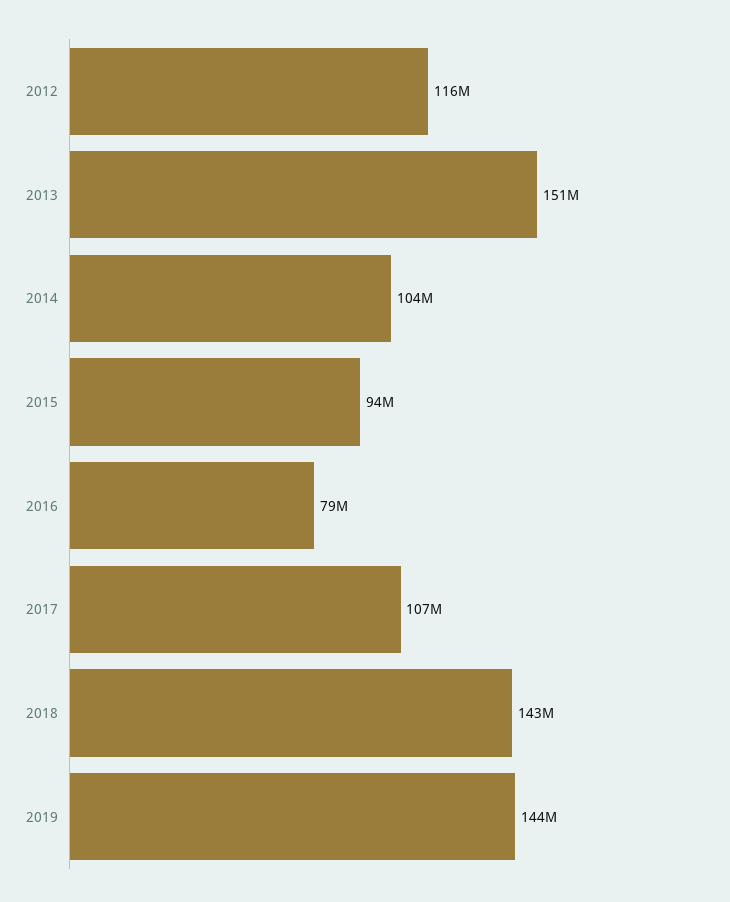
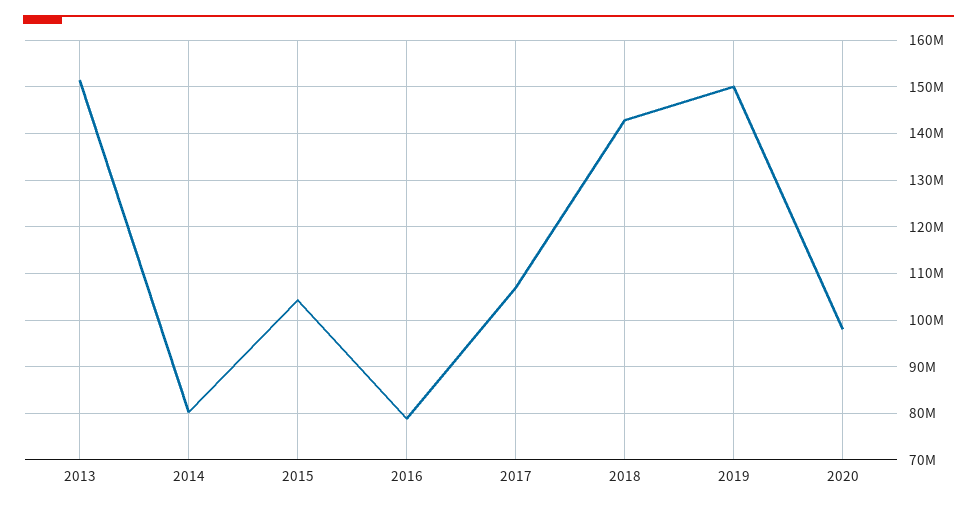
2012: 116000000 -> none
2014: 104000000 -> 80000000
2015: 94000000 -> 104000000
2019: 144000000 -> 150000000
2020: none -> 98000000

